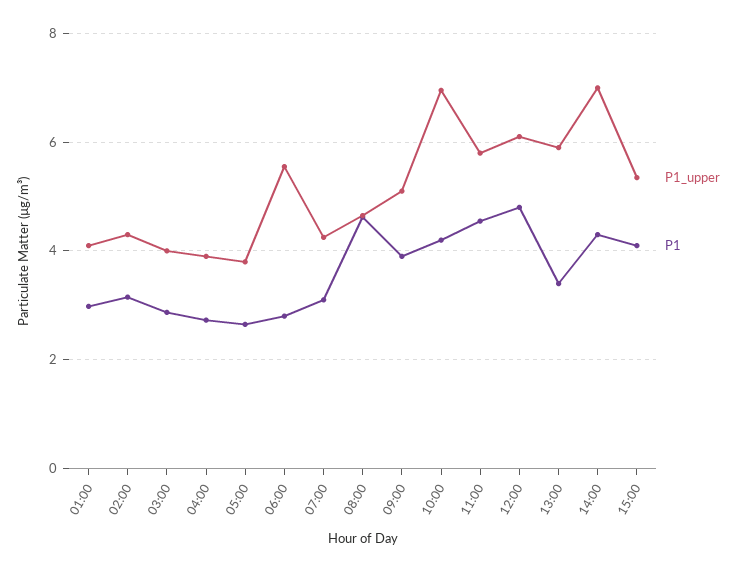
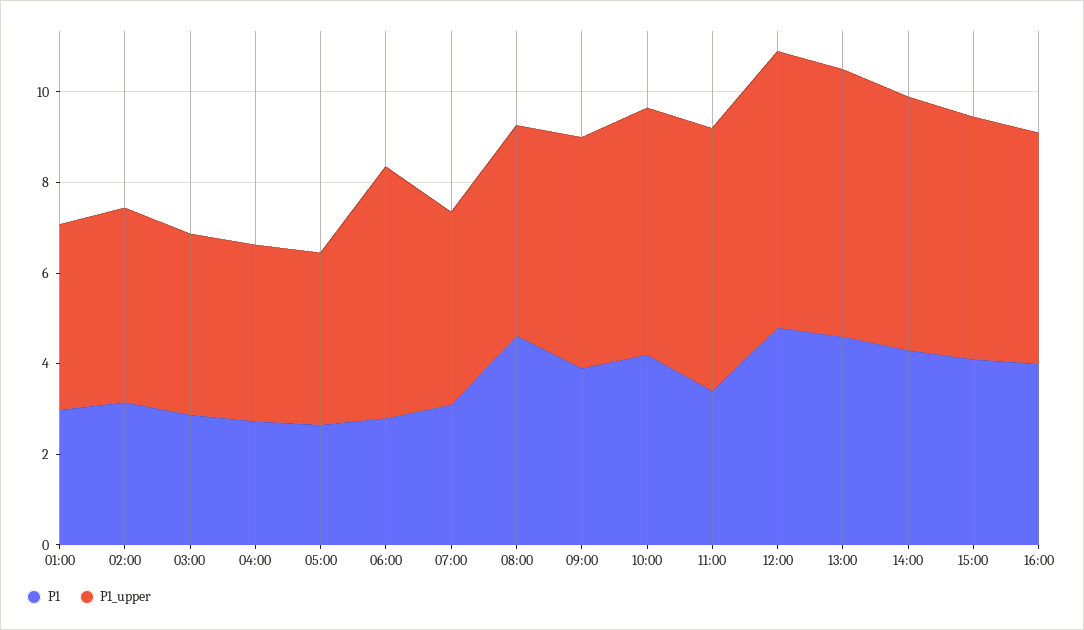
P1_upper, 10:00: 7 -> 5.5
P1, 11:00: 4.6 -> 3.5
P1, 13:00: 3.4 -> 4.5
P1_upper, 14:00: 7 -> 5.5
P1, 16:00: none -> 4
P1_upper, 16:00: none -> 5

